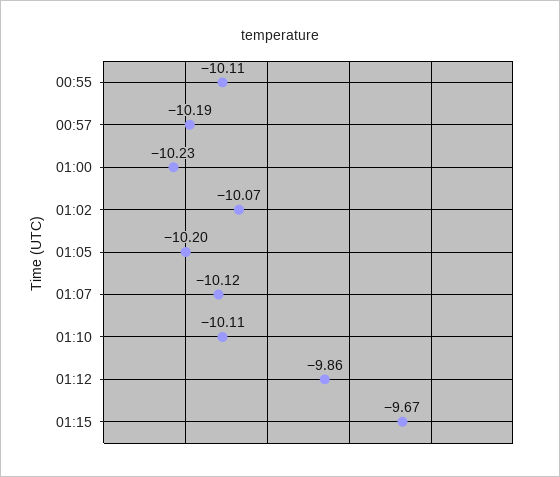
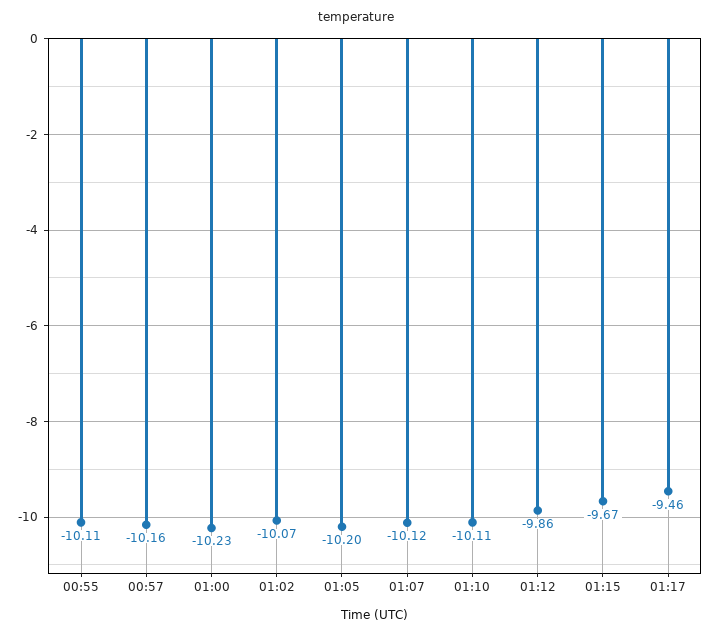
00:57: -10.19 -> -10.16
01:17: none -> -9.46

